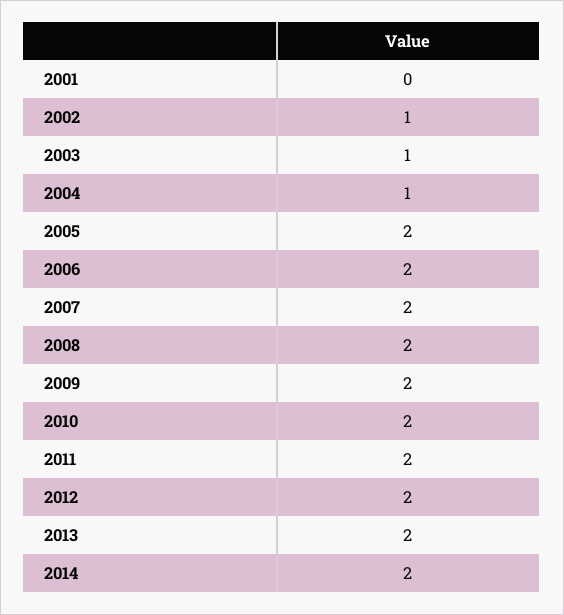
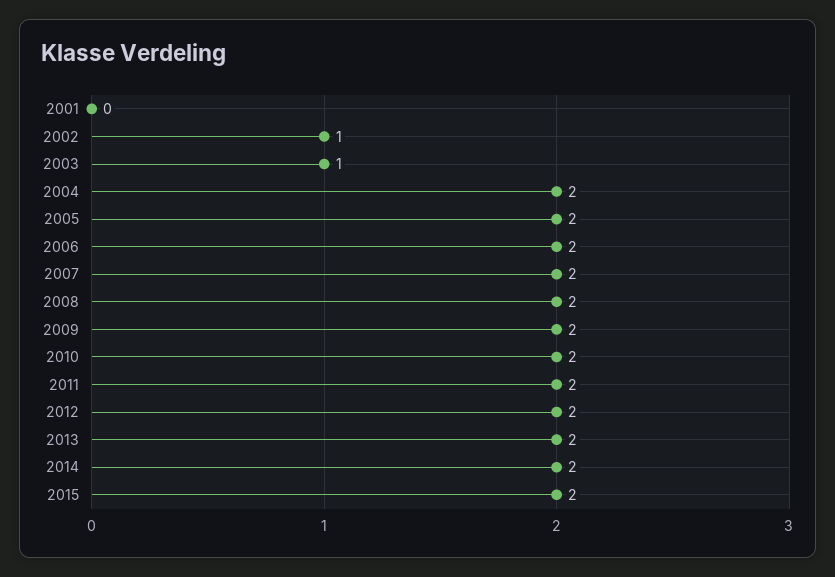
2004: 1 -> 2
2015: none -> 2

